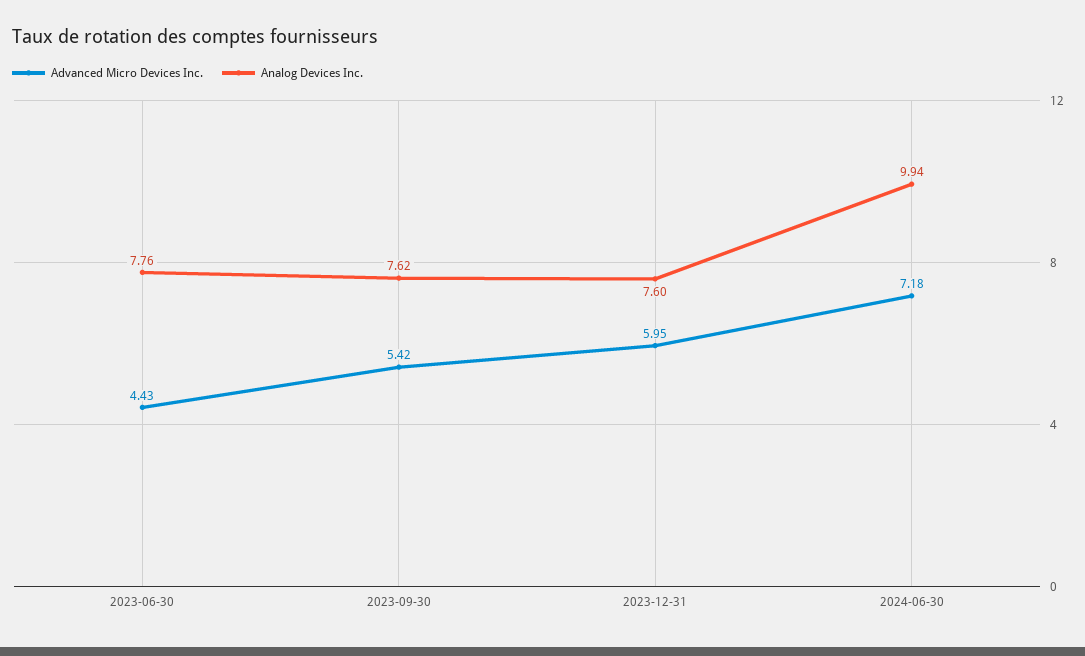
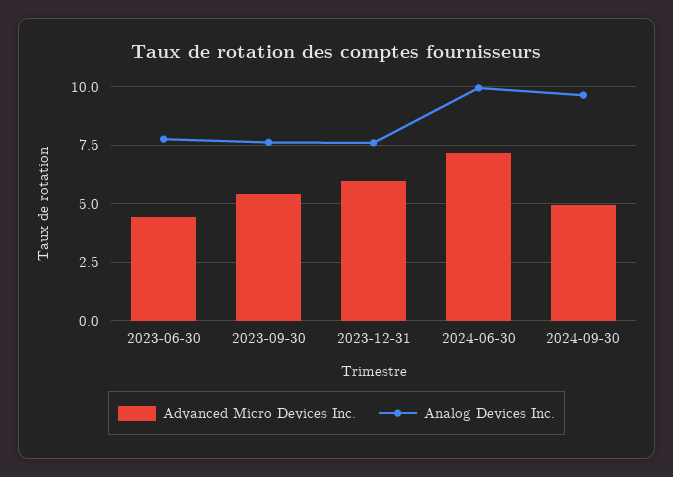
Advanced Micro Devices Inc., 2024-09-30: none -> 5
Analog Devices Inc., 2024-09-30: none -> 9.5

